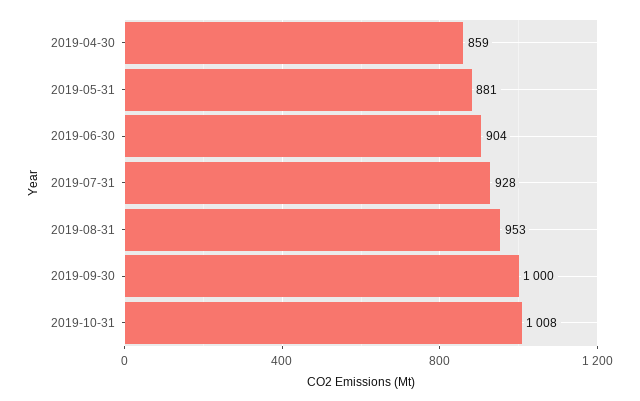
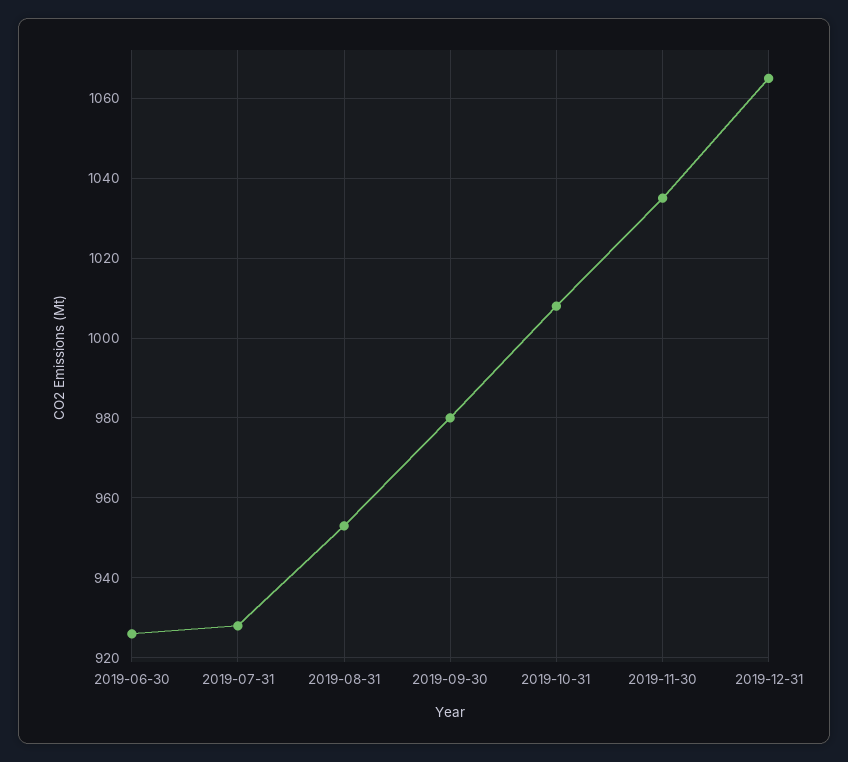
2019-04-30: 859 -> none
2019-05-31: 881 -> none
2019-06-30: 904 -> 925
2019-09-30: 1000 -> 980
2019-11-30: none -> 1035
2019-12-31: none -> 1065

